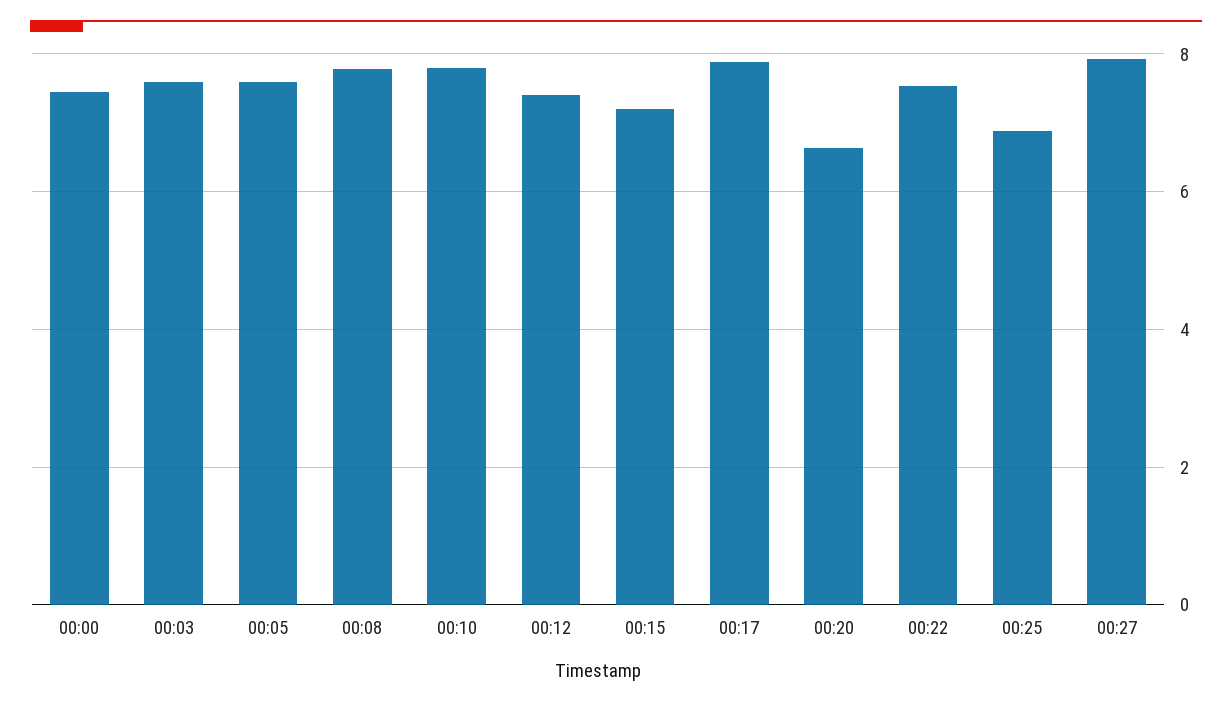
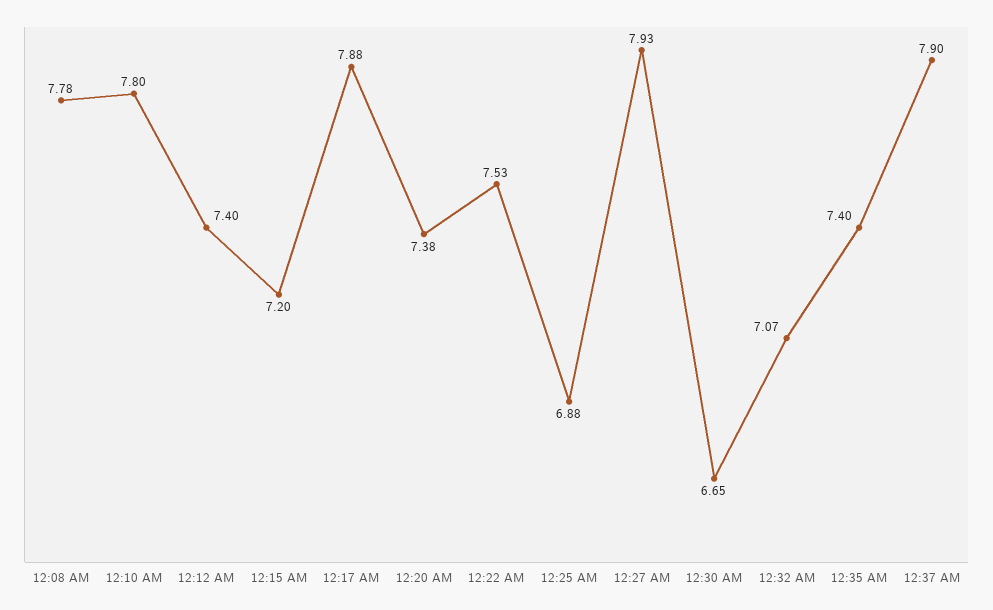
00:00: 7.4 -> none
00:03: 7.6 -> none
00:05: 7.6 -> none
00:20: 6.6 -> 7.38
12:30 AM: none -> 6.65
12:32 AM: none -> 7.07
12:35 AM: none -> 7.4
12:37 AM: none -> 7.9

